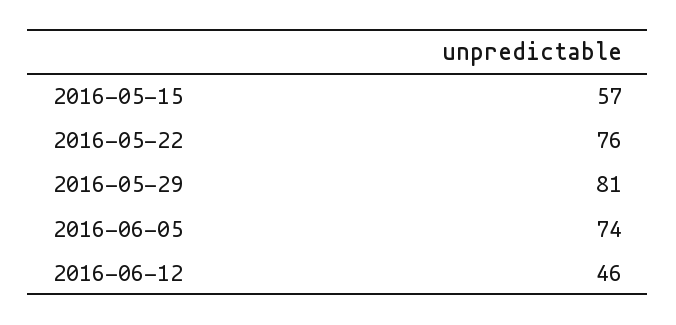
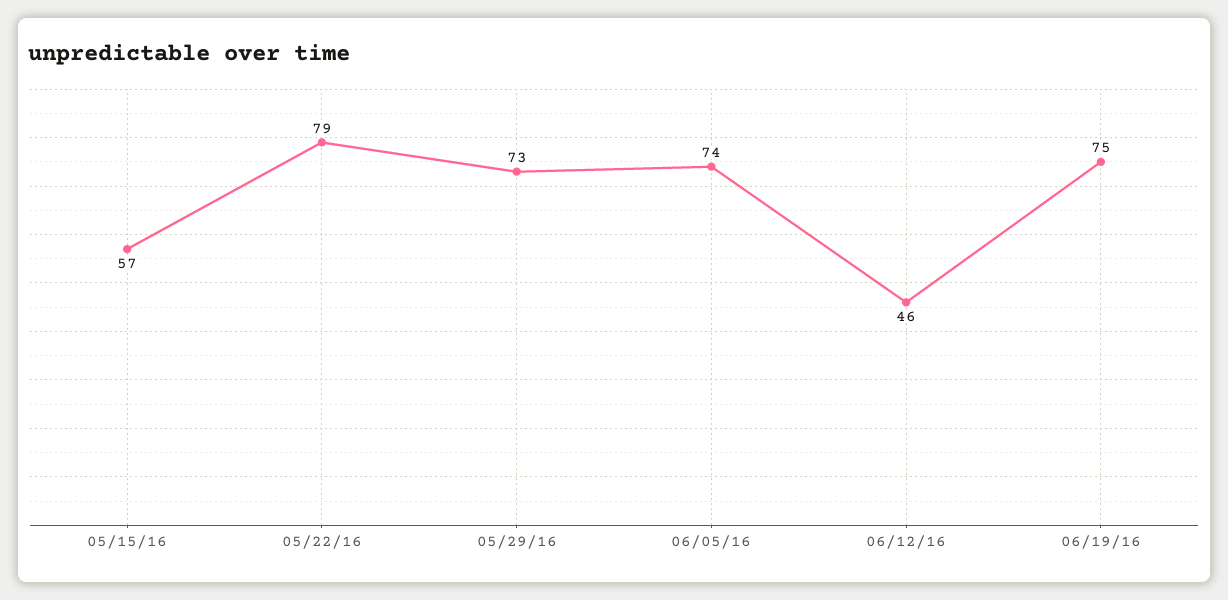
2016-05-22: 76 -> 79
2016-05-29: 81 -> 73
06/19/16: none -> 75

